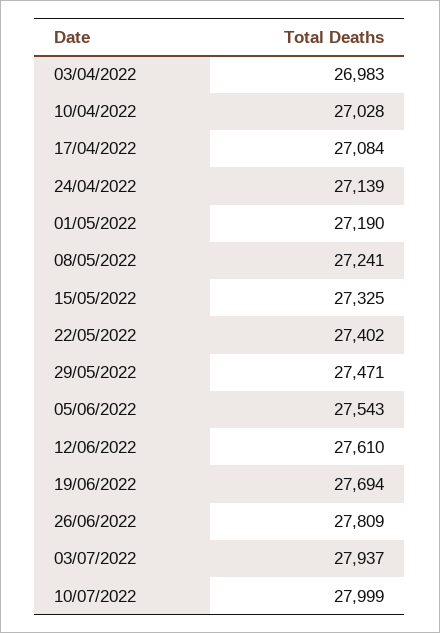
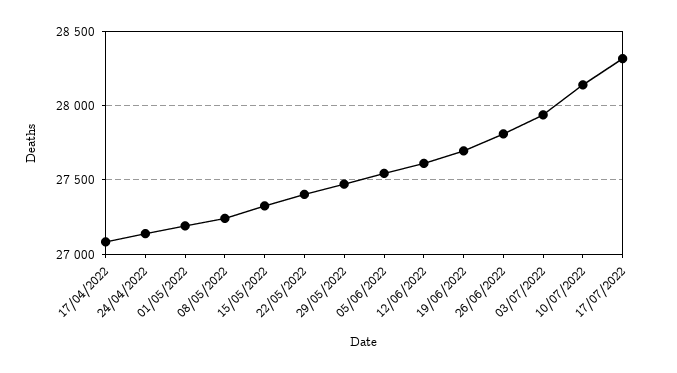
03/04/2022: 26983 -> none
10/04/2022: 27028 -> none
10/07/2022: 27999 -> 28150
17/07/2022: none -> 28300

